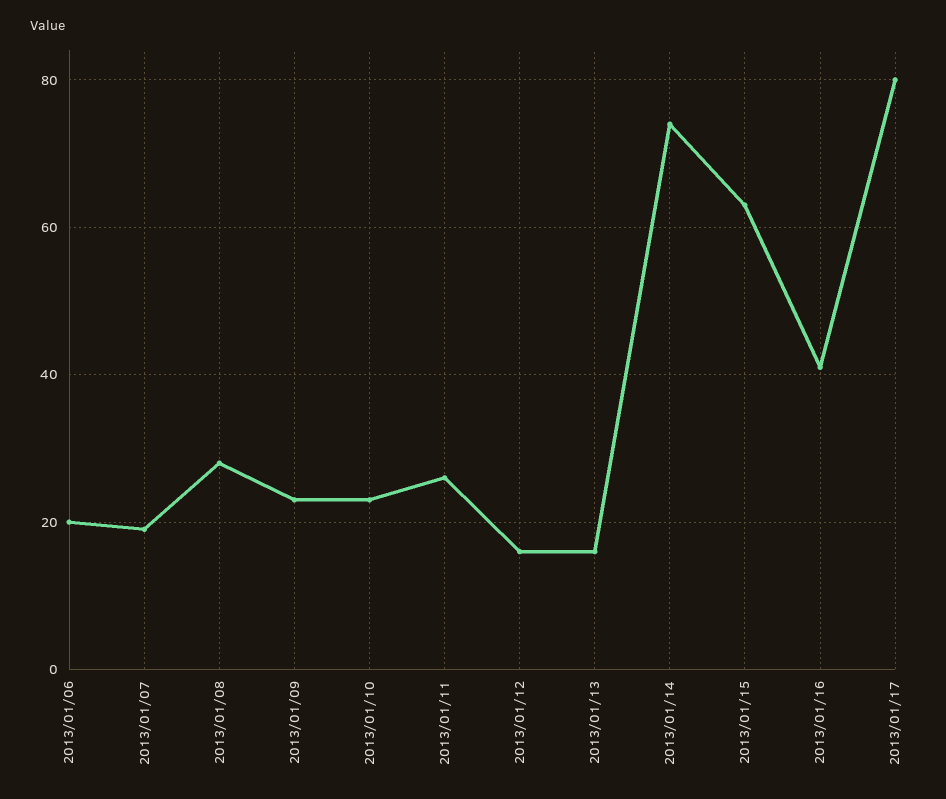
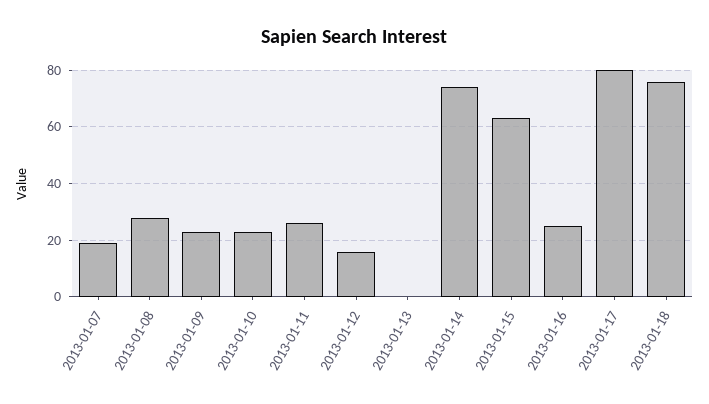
2013/01/06: 20 -> none
2013/01/13: 15 -> 0
2013/01/16: 40 -> 25
2013-01-18: none -> 75

